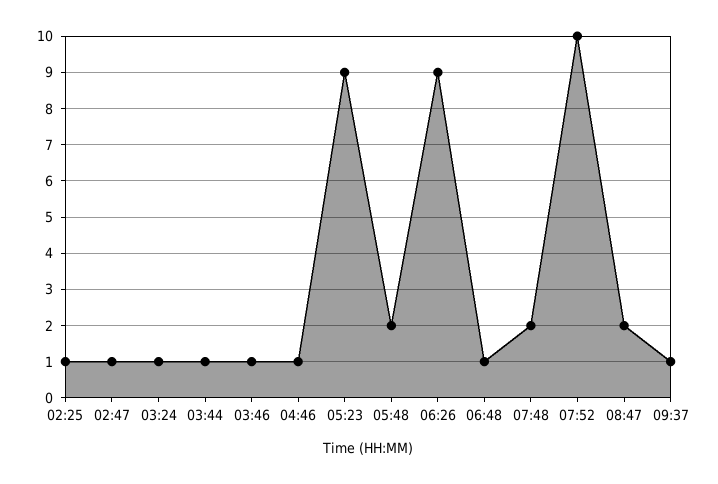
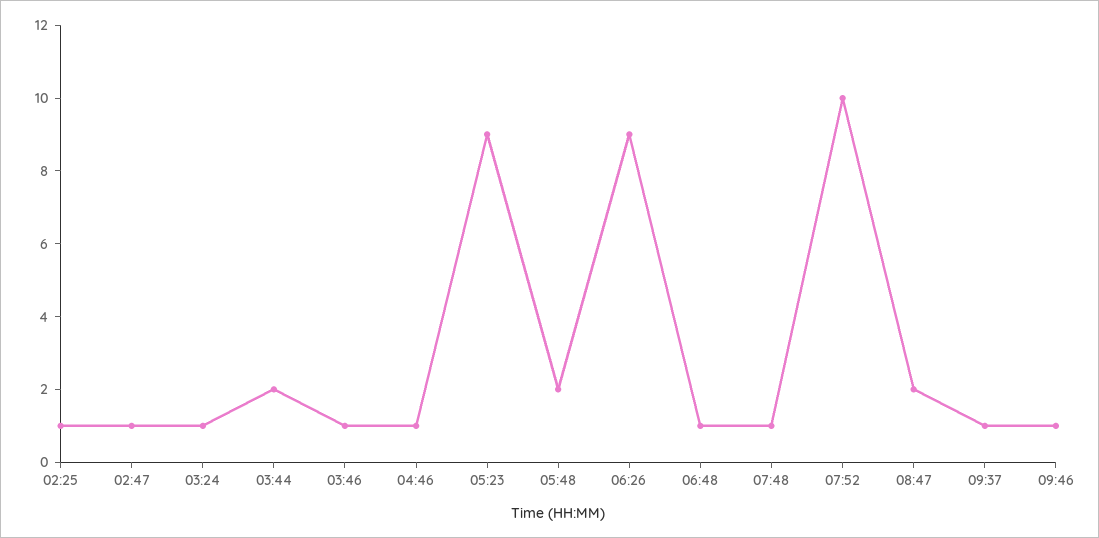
03:44: 1 -> 2
07:48: 2 -> 1
09:46: none -> 1

